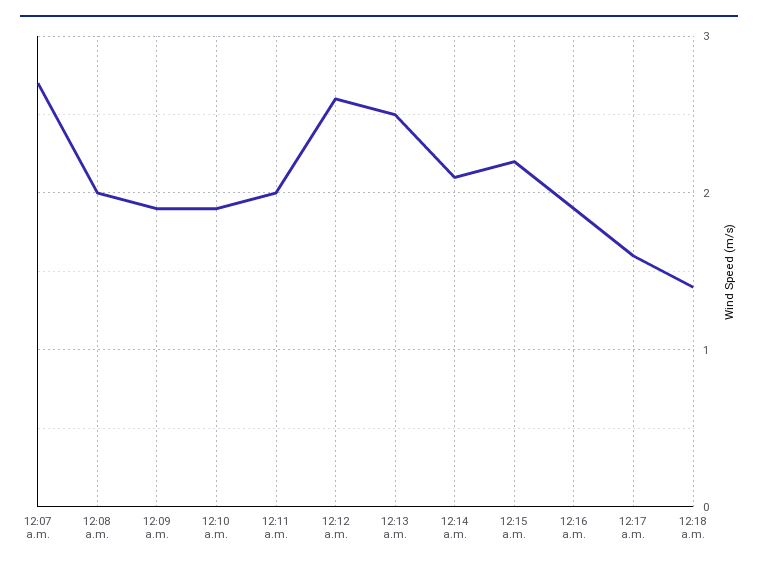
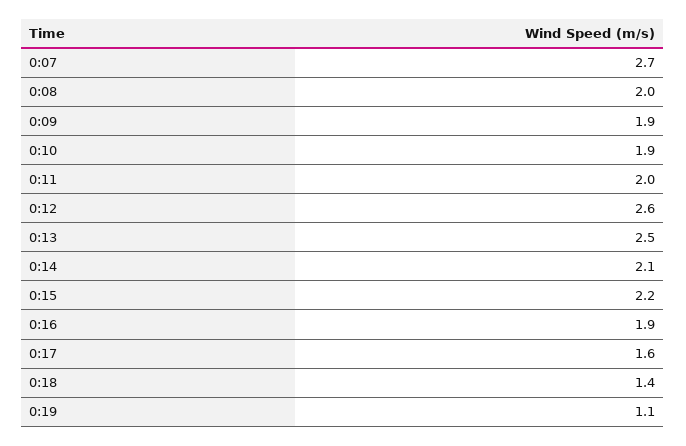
0:19: none -> 1.1

